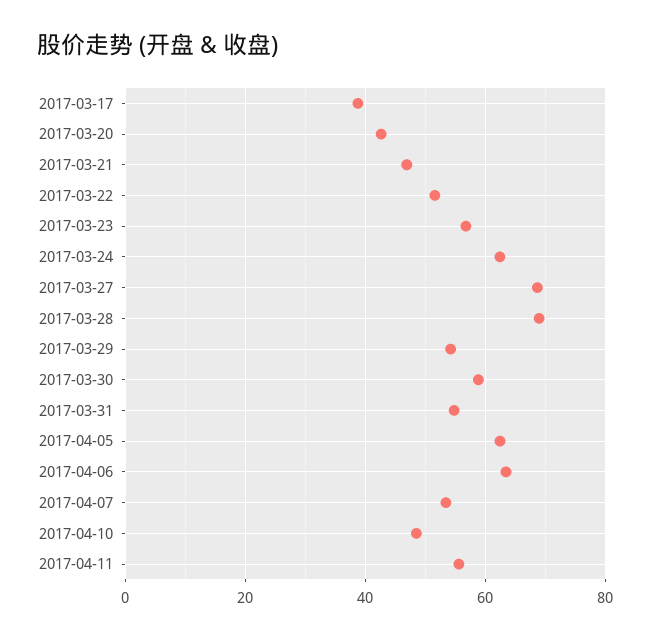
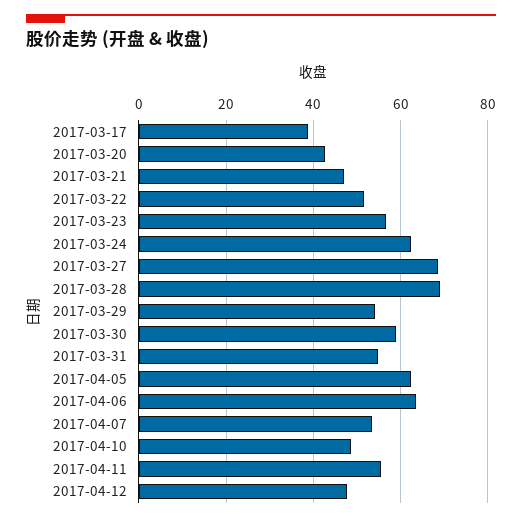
2017-04-12: none -> 48

